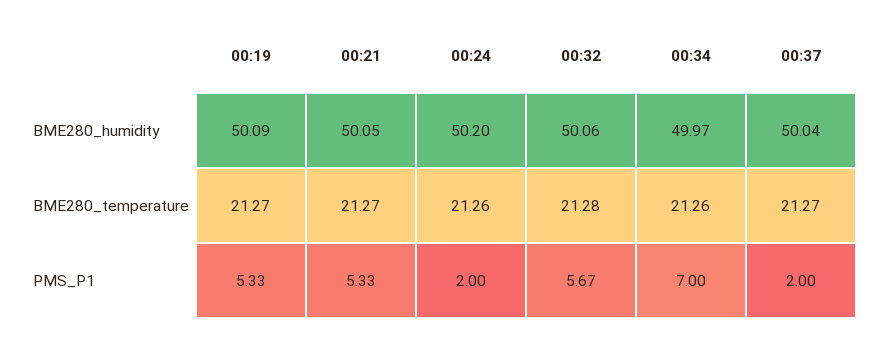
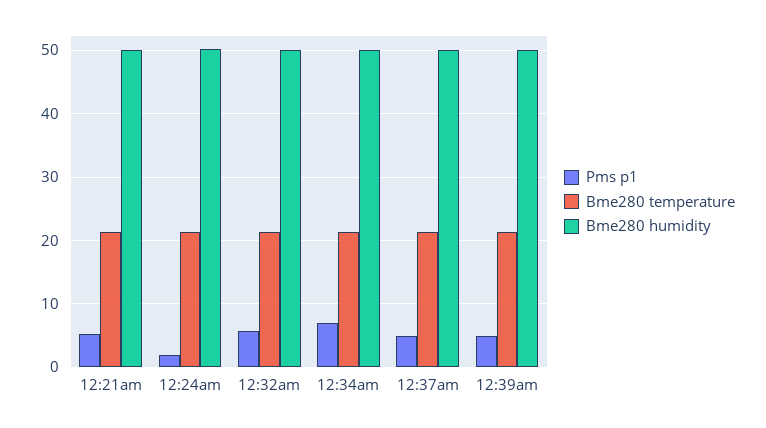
BME280_humidity, 00:19: 50.09 -> none
BME280_temperature, 00:19: 21.27 -> none
PMS_P1, 00:19: 5.33 -> none
PMS_P1, 00:37: 2 -> 5
PMS_P1, 12:39am: none -> 5
BME280_temperature, 12:39am: none -> 21
BME280_humidity, 12:39am: none -> 50

